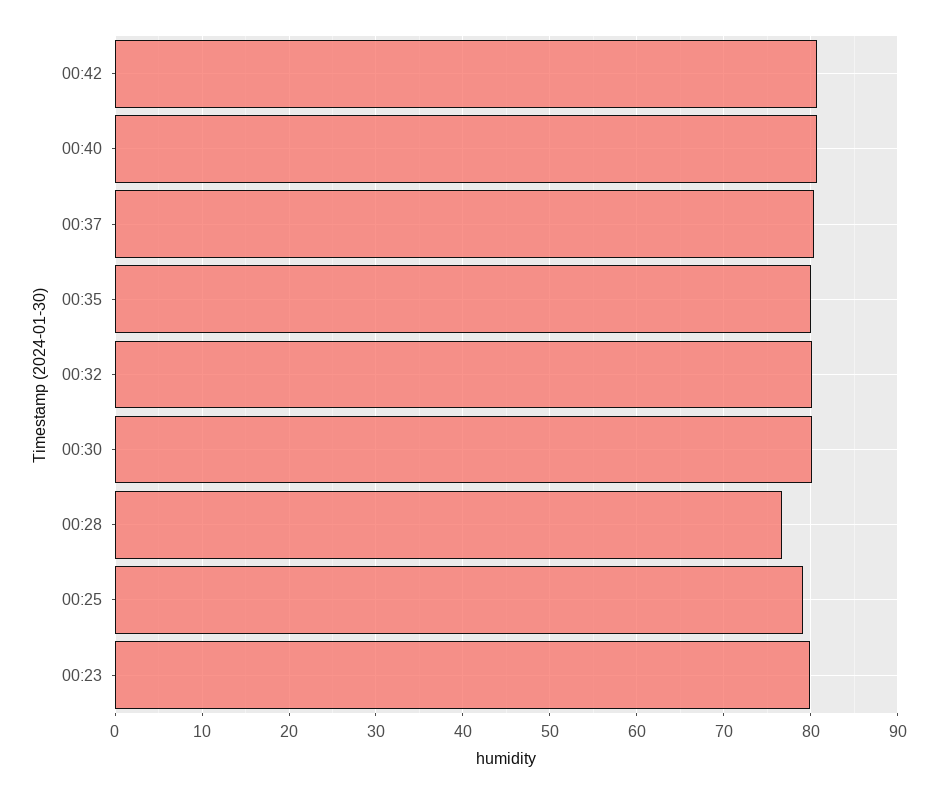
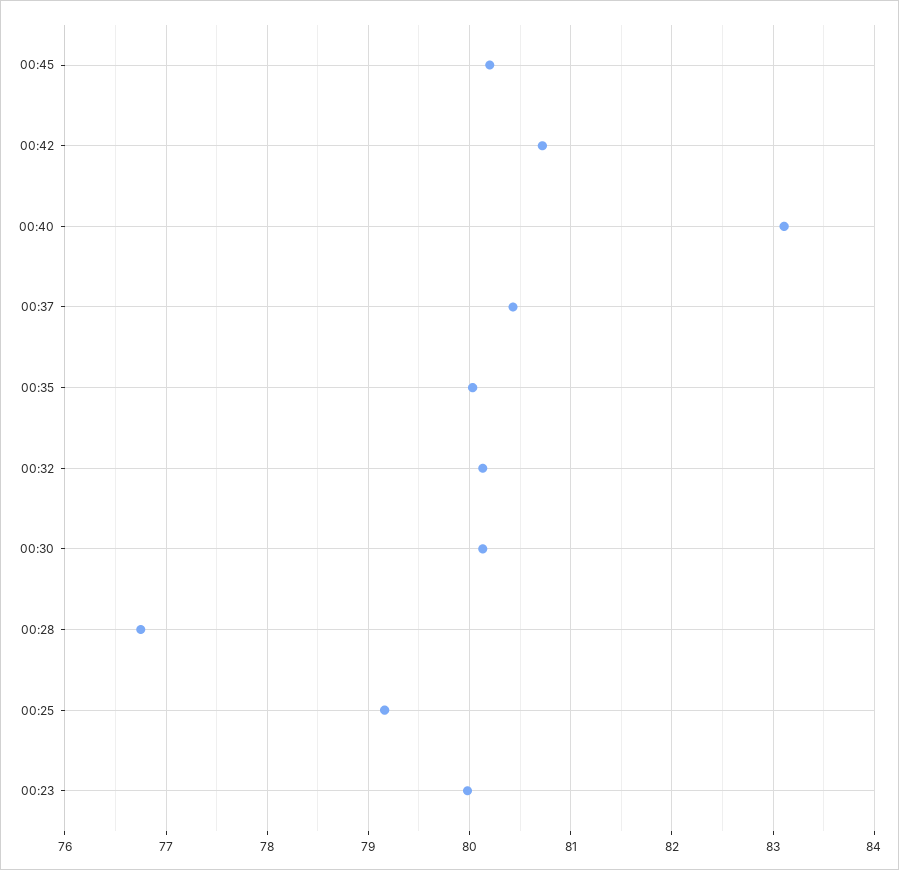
00:40: 81 -> 83.1
00:45: none -> 80.2

